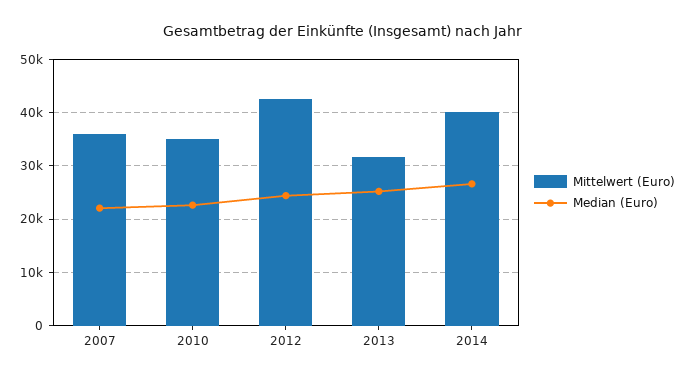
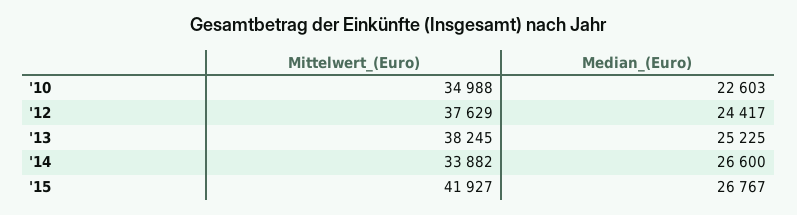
Mittelwert (Euro), 2007: 36000 -> none
Median (Euro), 2007: 22000 -> none
Mittelwert (Euro), 2012: 42000 -> 37629
Mittelwert (Euro), 2013: 32000 -> 38245
Mittelwert (Euro), 2014: 40000 -> 33882
Mittelwert (Euro), '15: none -> 41927
Median (Euro), '15: none -> 26767

